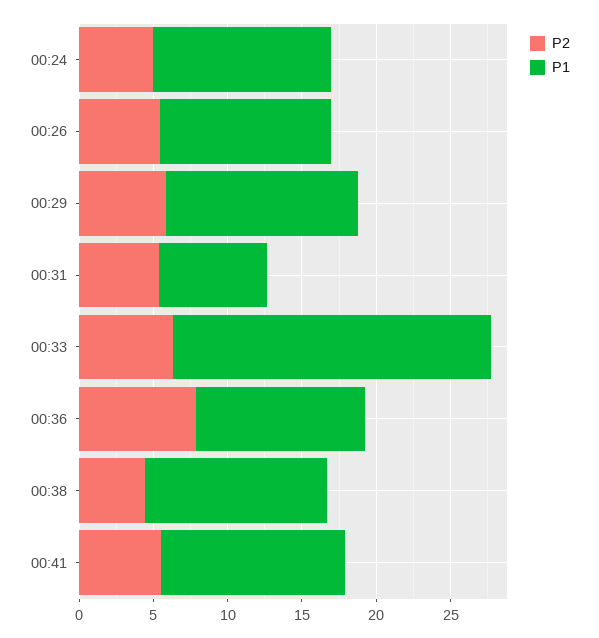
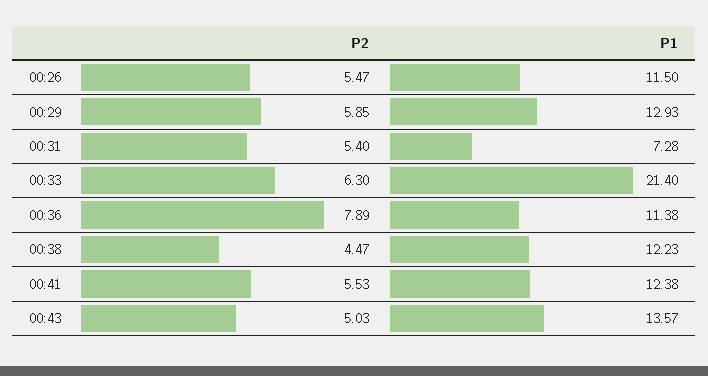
P2, 00:24: 5 -> none
P1, 00:24: 12 -> none
P2, 00:43: none -> 5.03
P1, 00:43: none -> 13.57

